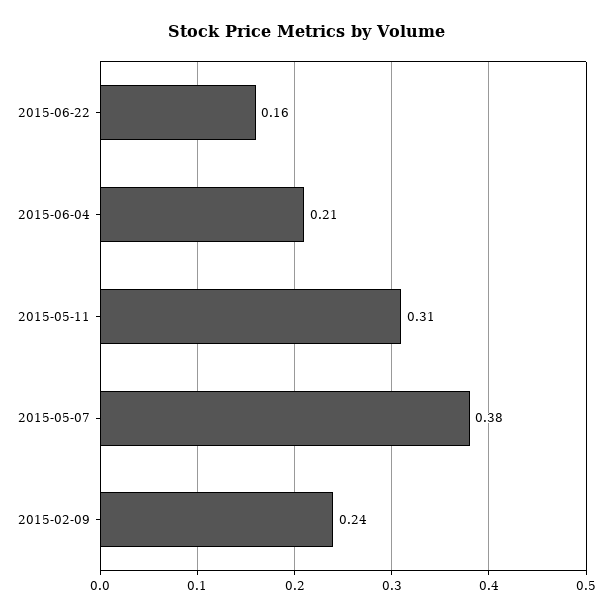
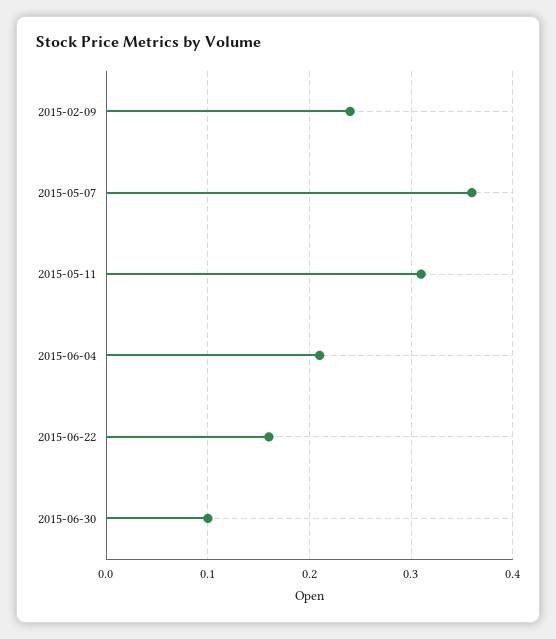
2015-05-07: 0.38 -> 0.36
2015-06-30: none -> 0.1

